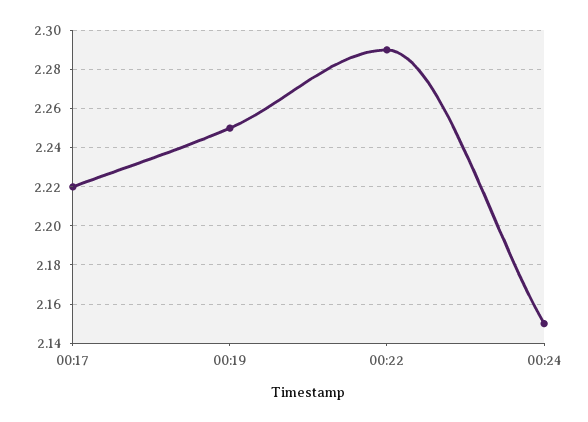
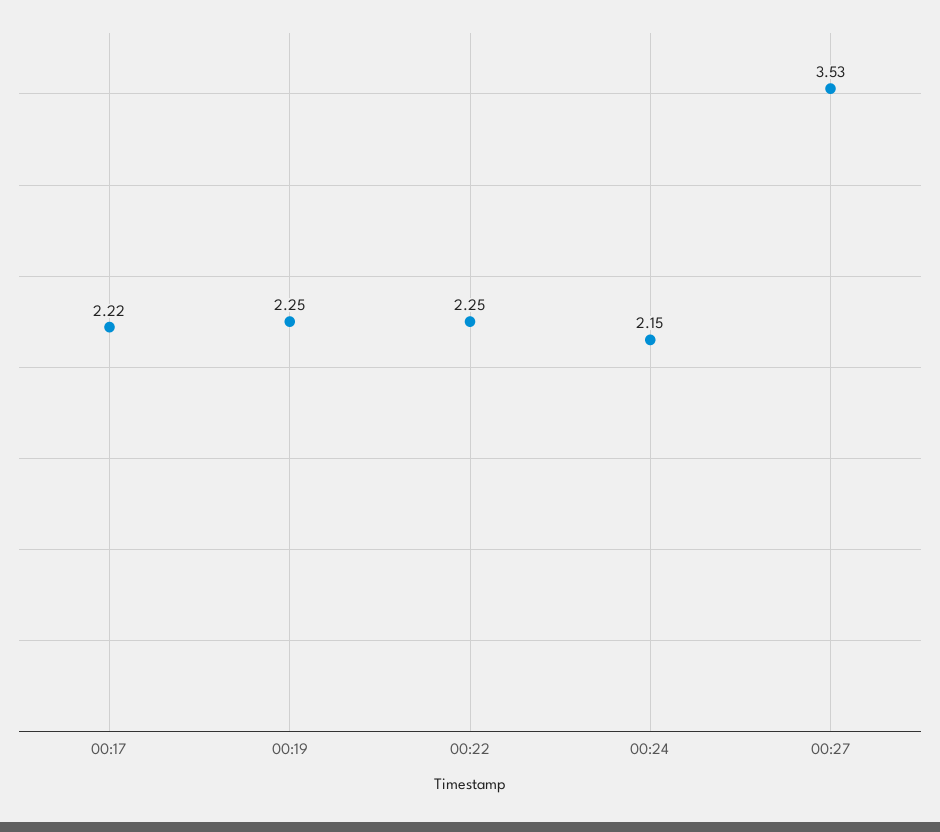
00:22: 2.29 -> 2.25
00:27: none -> 3.53

